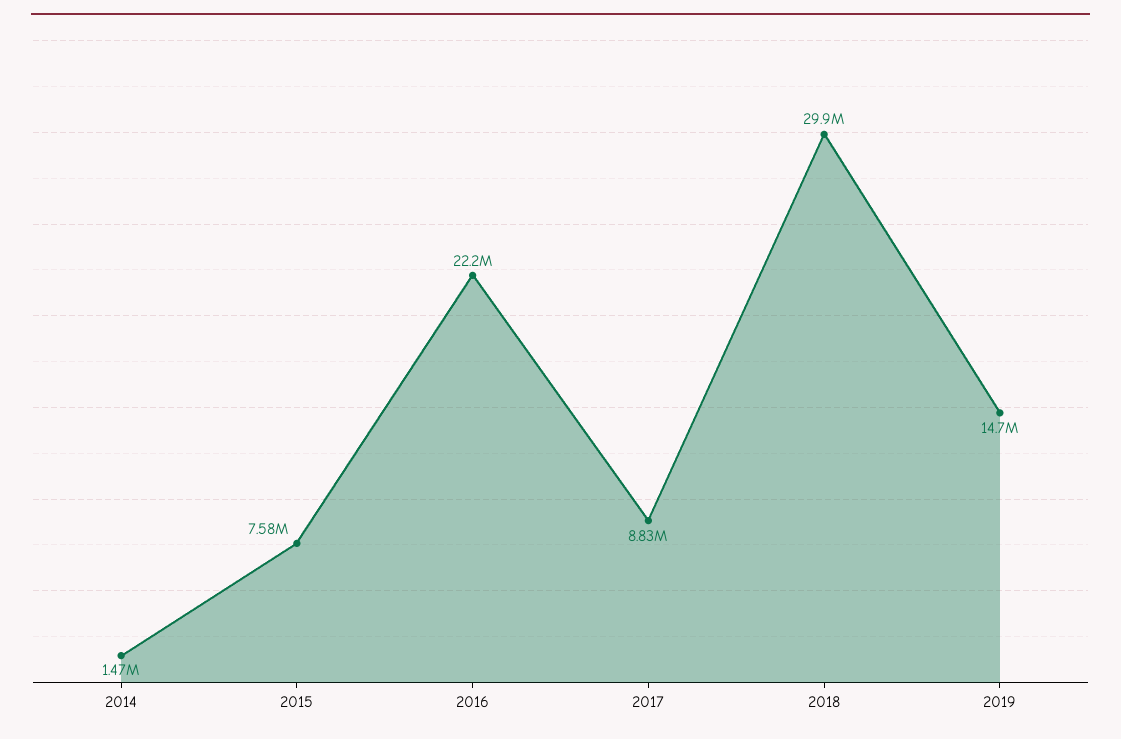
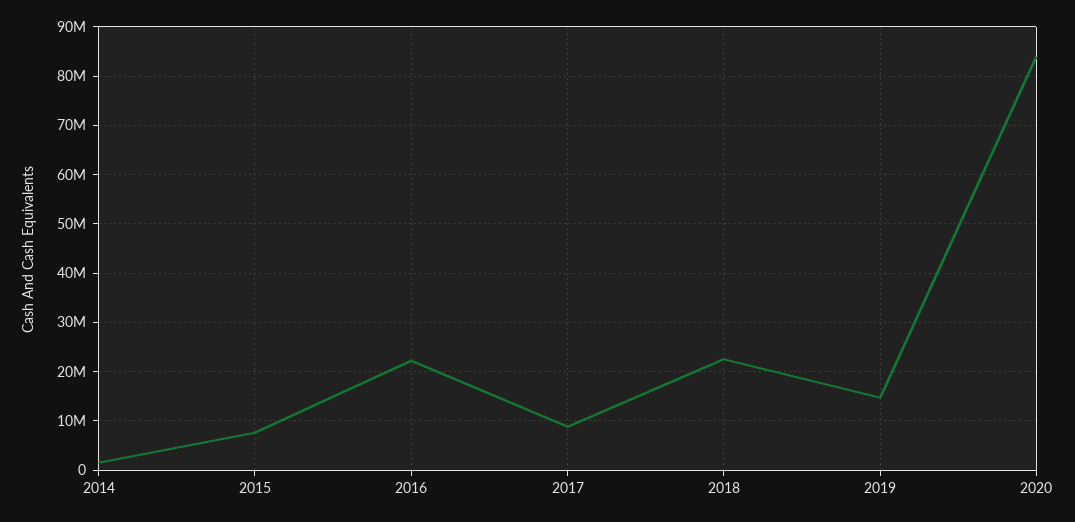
2018: 29900000 -> 22000000
2020: none -> 84000000

